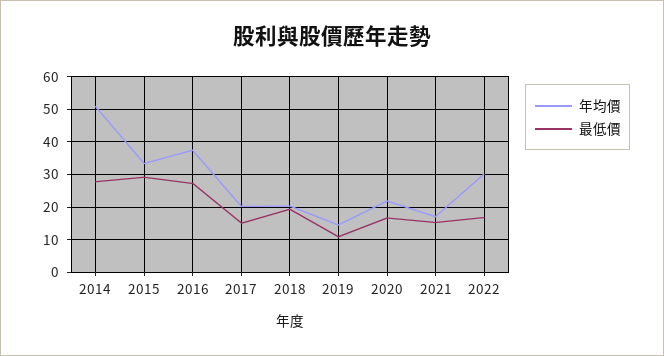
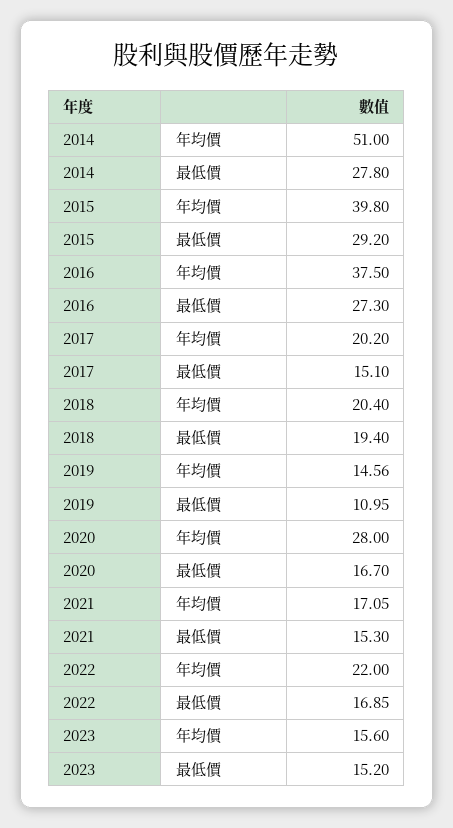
年均價, 2015: 34 -> 39.8
年均價, 2020: 22 -> 28
年均價, 2022: 30 -> 22
年均價, 2023: none -> 15.6
最低價, 2023: none -> 15.2

